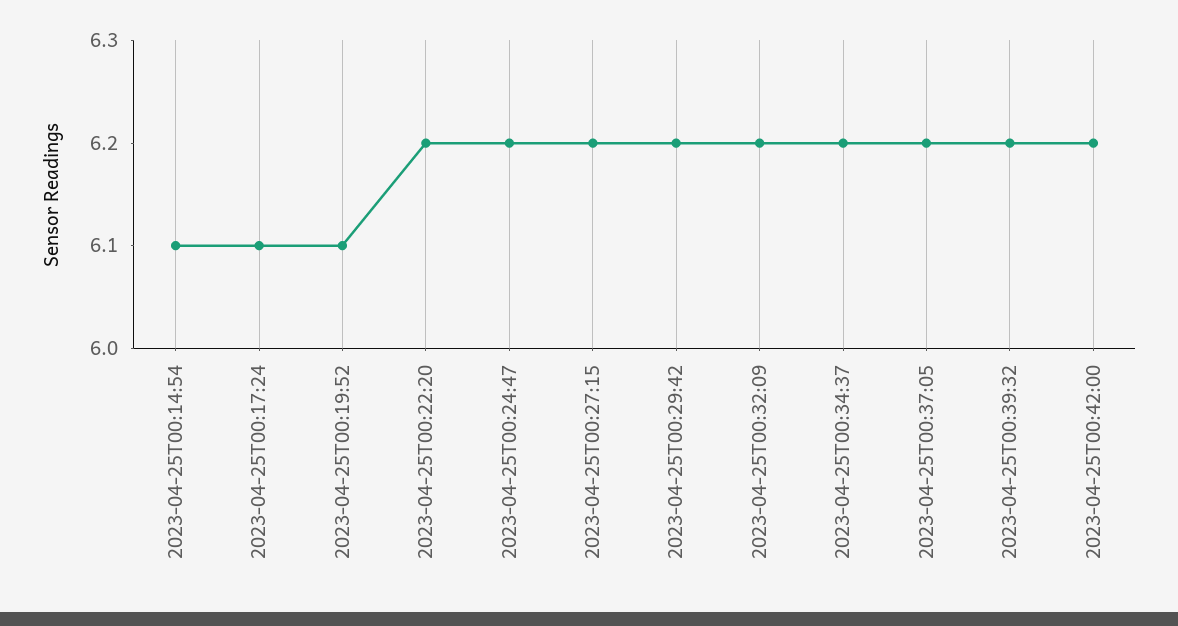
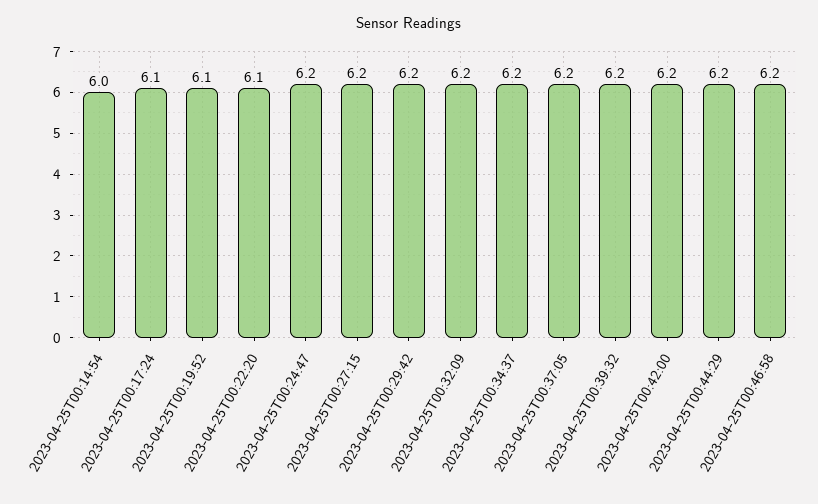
2023-04-25T00:14:54: 6.1 -> 6
2023-04-25T00:22:20: 6.2 -> 6.1
2023-04-25T00:44:29: none -> 6.2
2023-04-25T00:46:58: none -> 6.2

